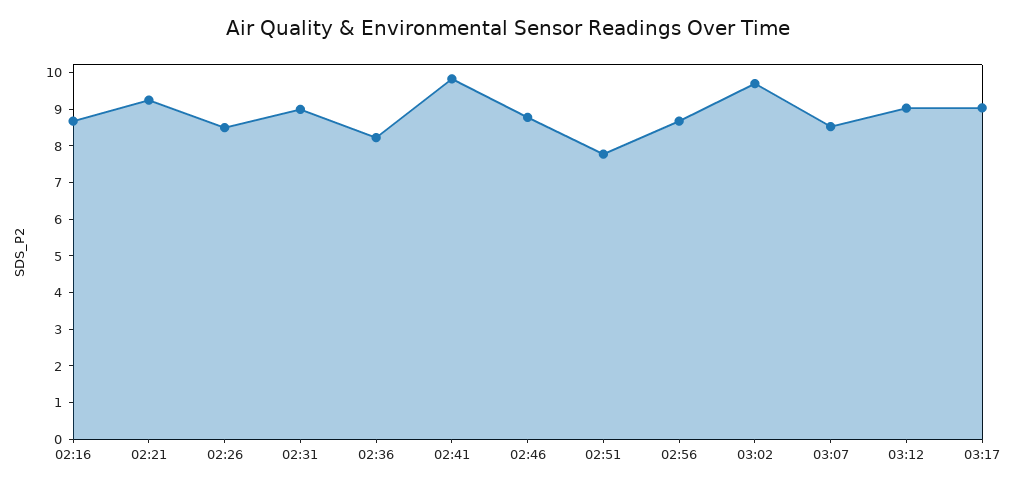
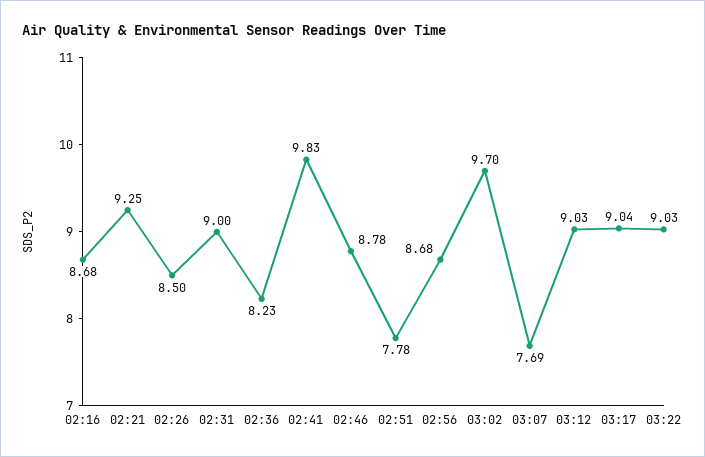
03:07: 8.5 -> 7.69
03:22: none -> 9.03

